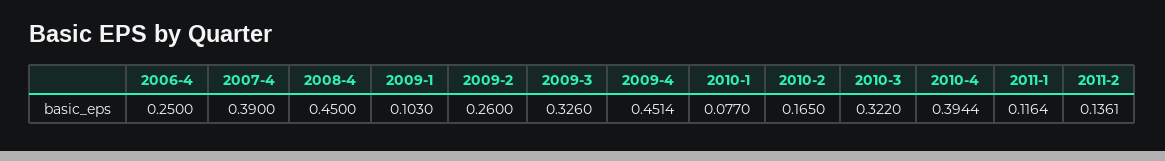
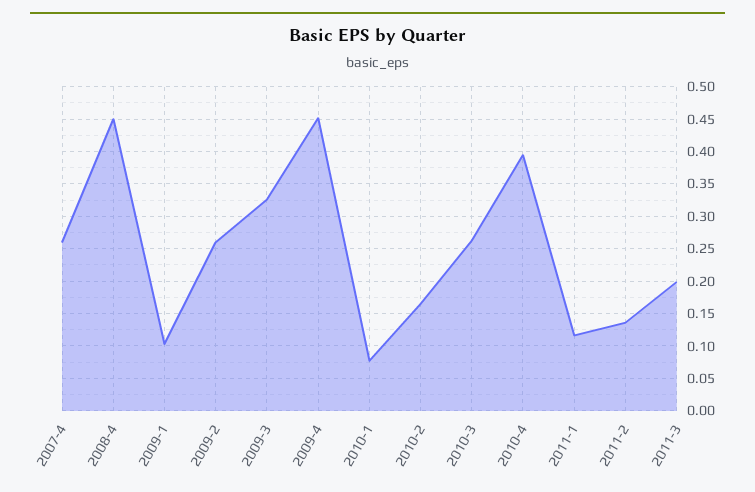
2006-4: 0.25 -> none
2007-4: 0.39 -> 0.26
2010-3: 0.322 -> 0.26
2011-3: none -> 0.2

